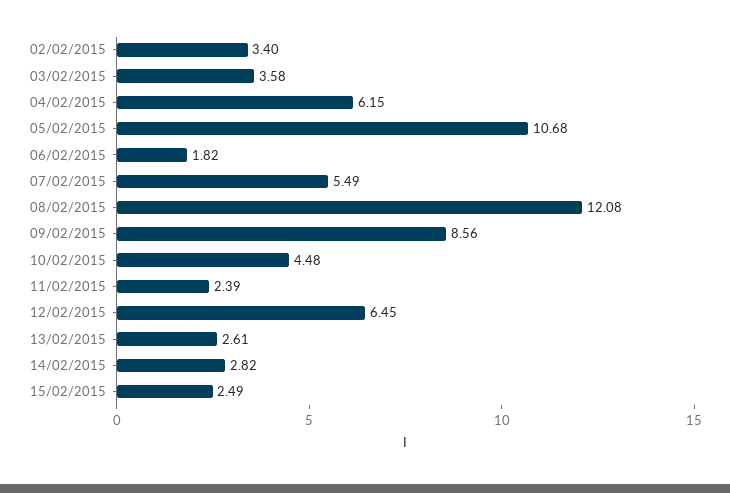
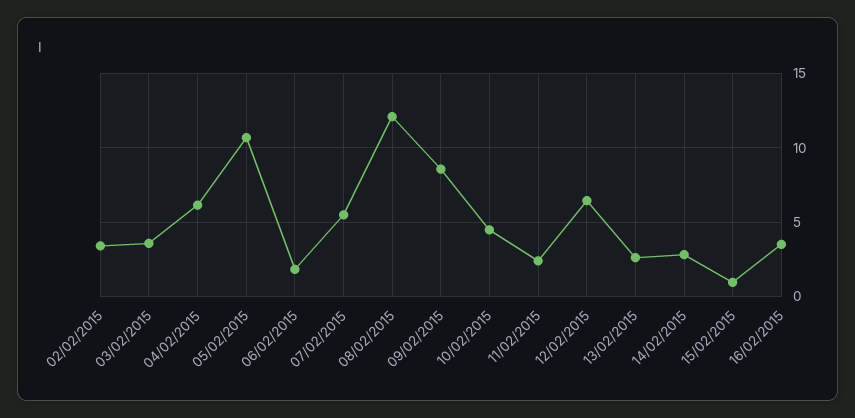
15/02/2015: 2.49 -> 1
16/02/2015: none -> 3.5

